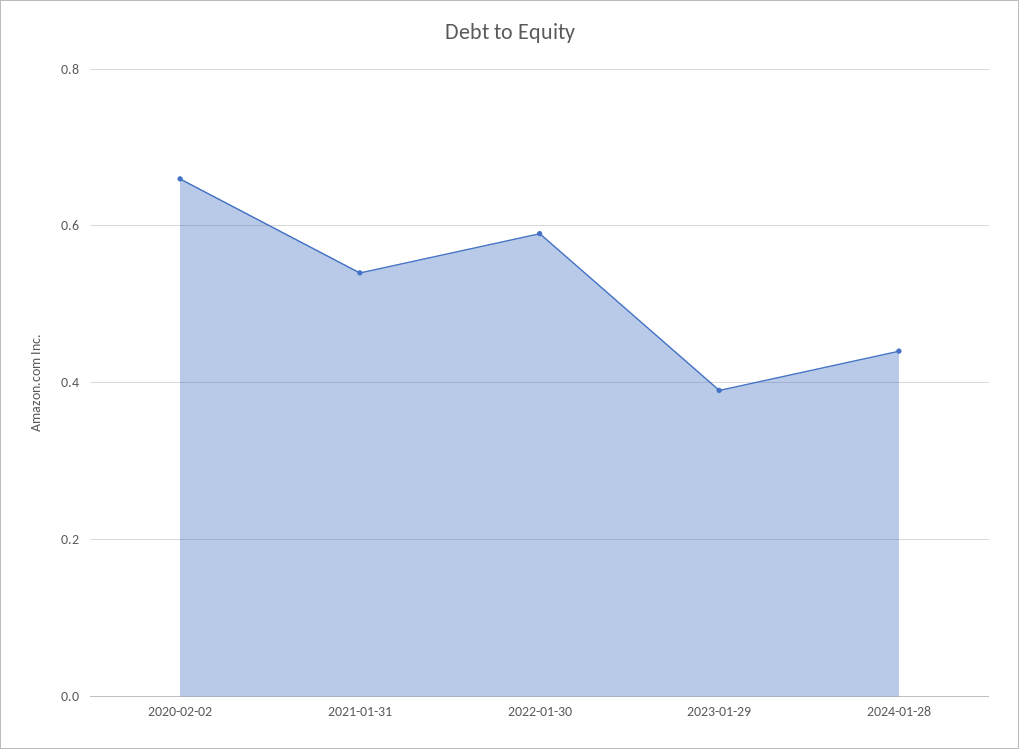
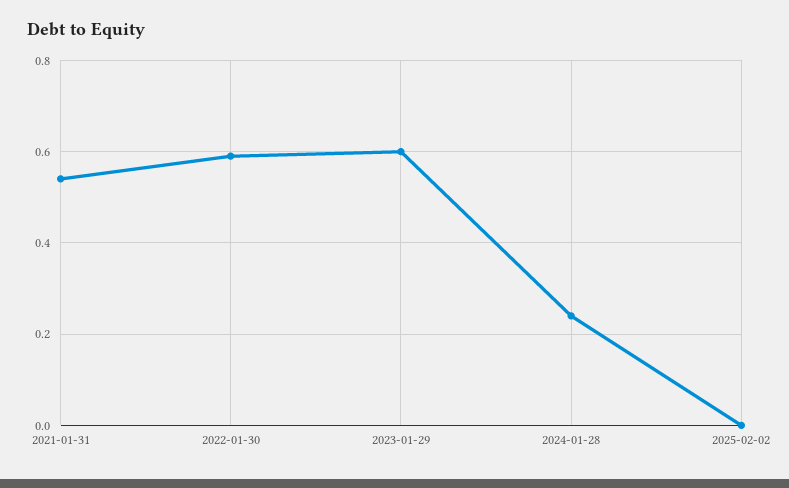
2020-02-02: 0.65 -> none
2023-01-29: 0.4 -> 0.6
2024-01-28: 0.45 -> 0.25
2025-02-02: none -> 0

